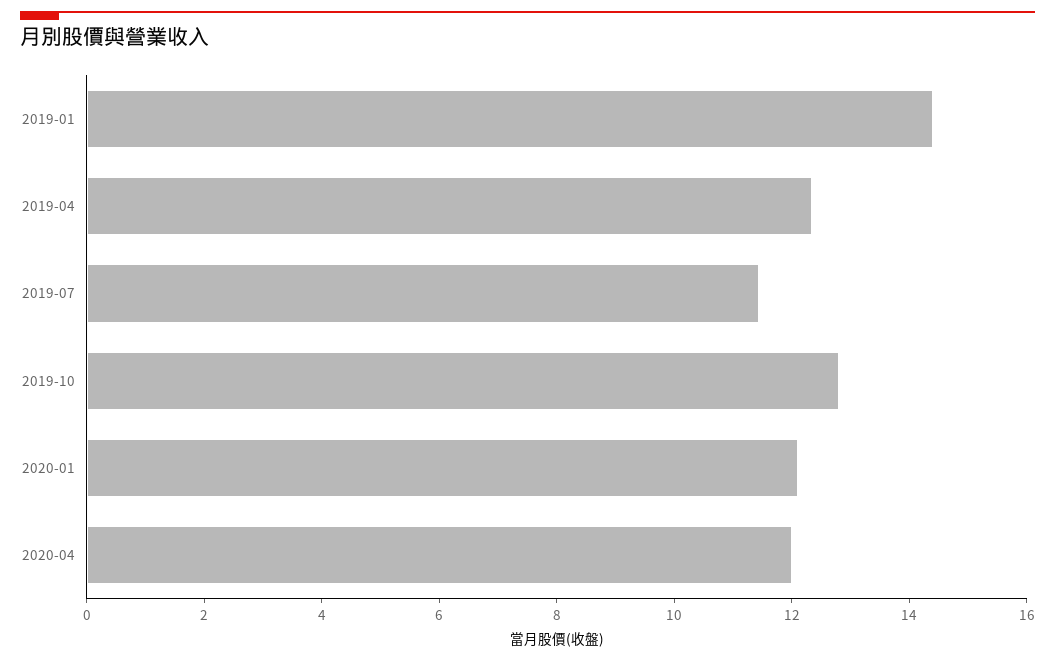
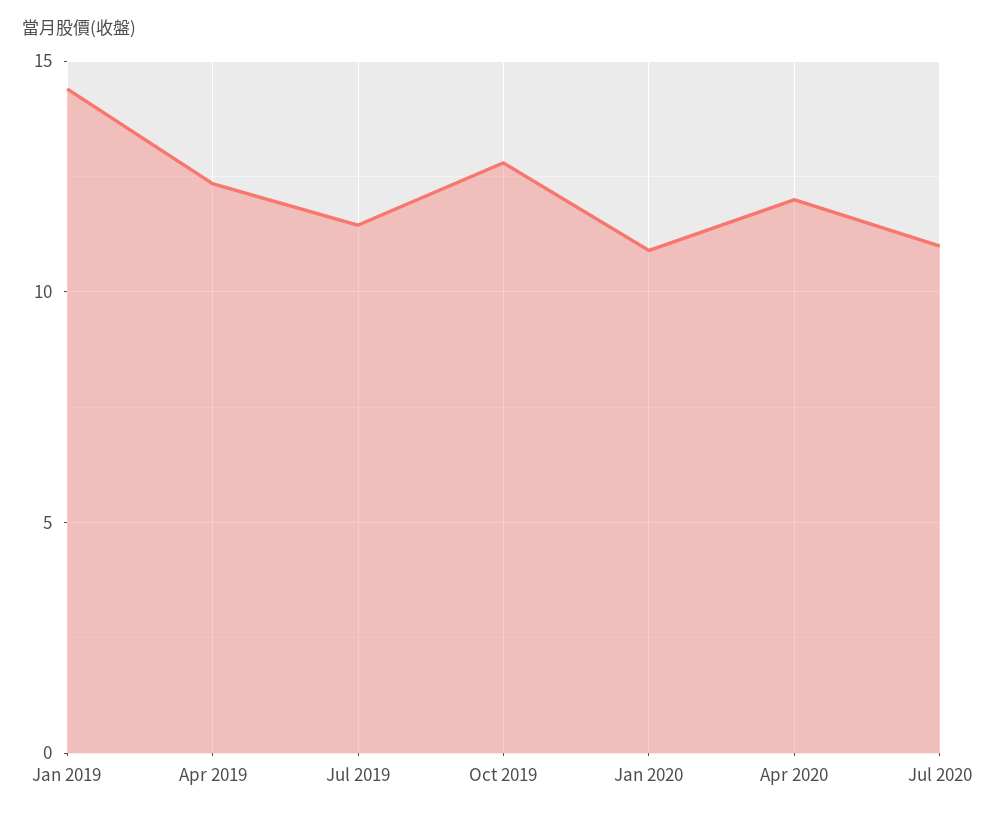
2020-01: 12 -> 11
Jul 2020: none -> 11

